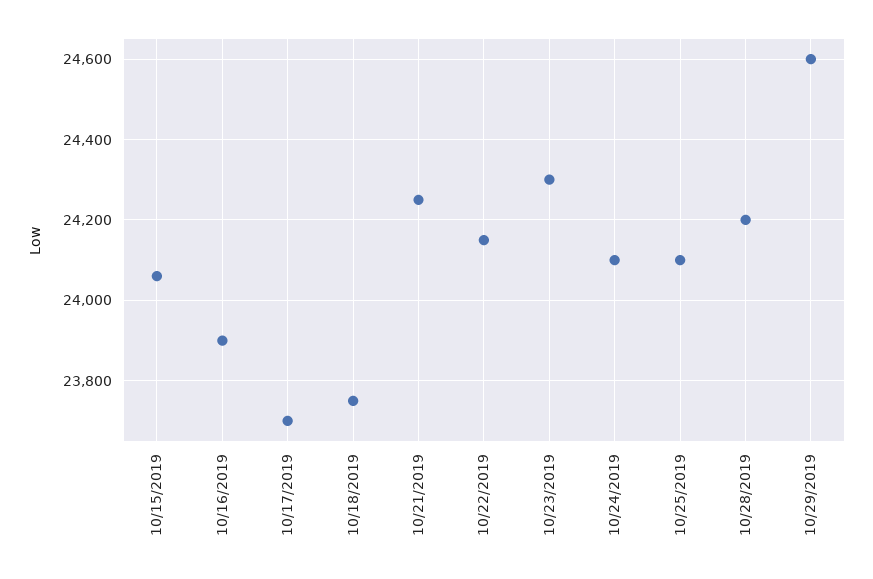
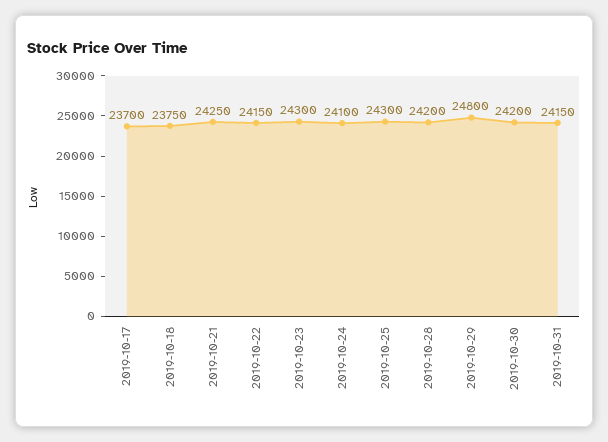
10/15/2019: 24060 -> none
10/16/2019: 23900 -> none
10/25/2019: 24100 -> 24300
10/29/2019: 24600 -> 24800
2019-10-30: none -> 24200
2019-10-31: none -> 24150

